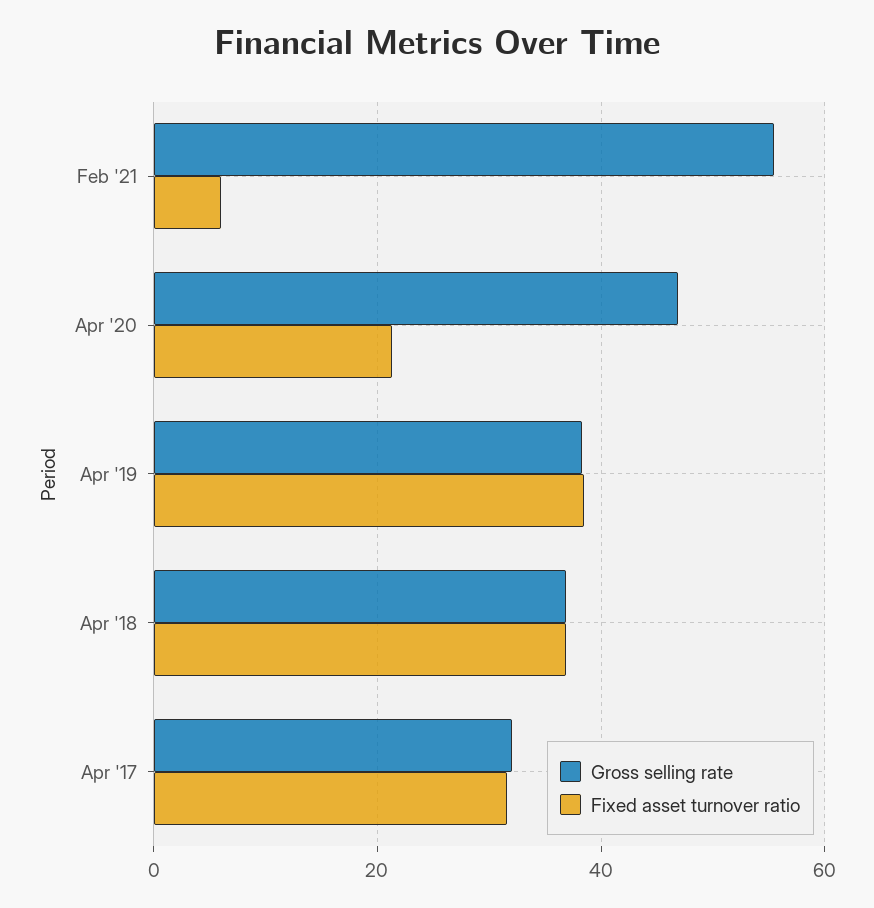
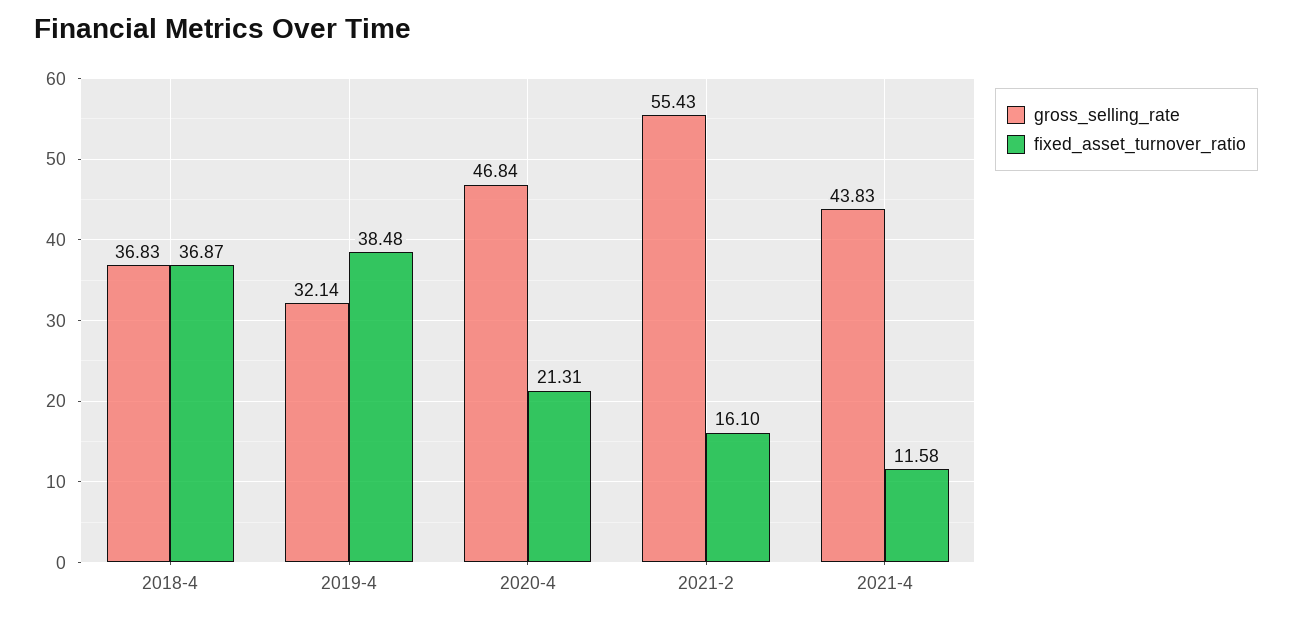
Fixed asset turnover ratio, Feb '21: 6 -> 16.1
Gross selling rate, Apr '19: 38 -> 32.14
Gross selling rate, Apr '17: 32 -> none
Fixed asset turnover ratio, Apr '17: 32 -> none
Gross selling rate, 2021-4: none -> 43.83
Fixed asset turnover ratio, 2021-4: none -> 11.58

